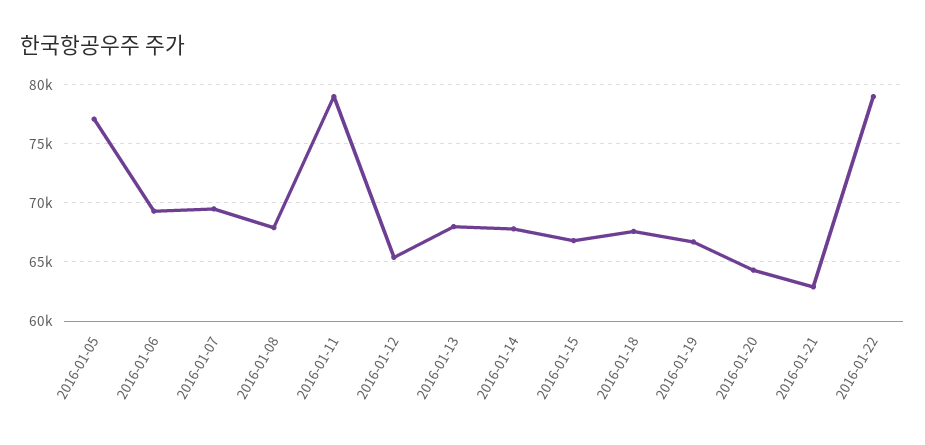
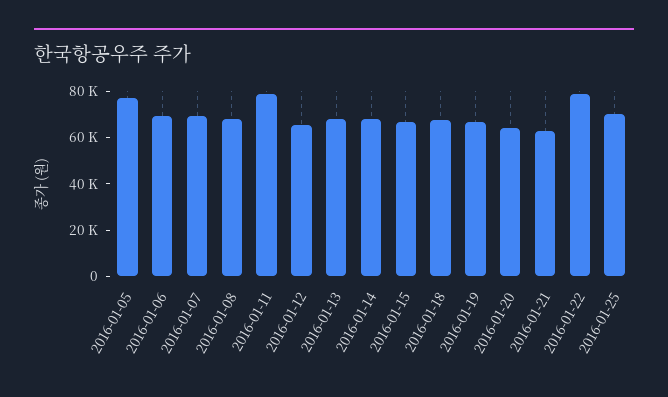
2016-01-25: none -> 70000

